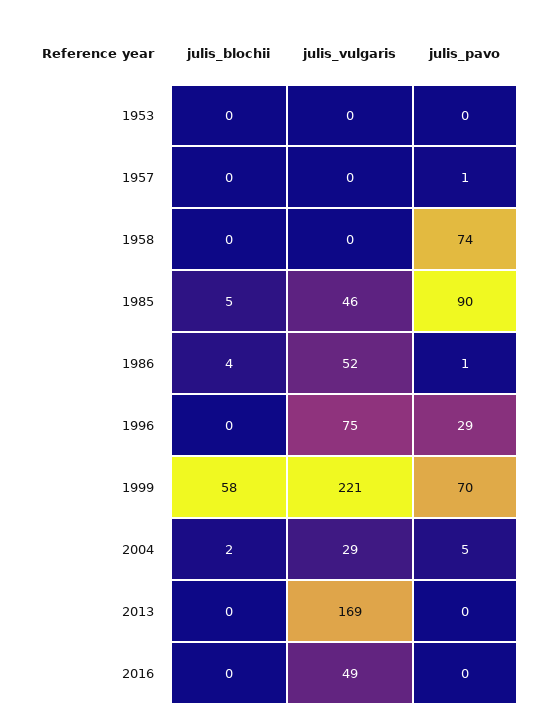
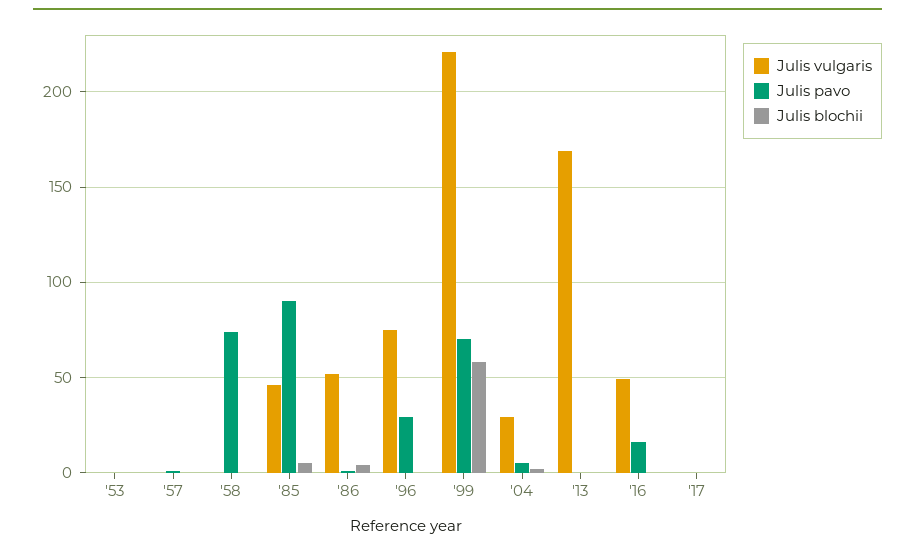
julis_pavo, 2016: 0 -> 15
julis_vulgaris, '17: none -> 0
julis_pavo, '17: none -> 0
julis_blochii, '17: none -> 0

